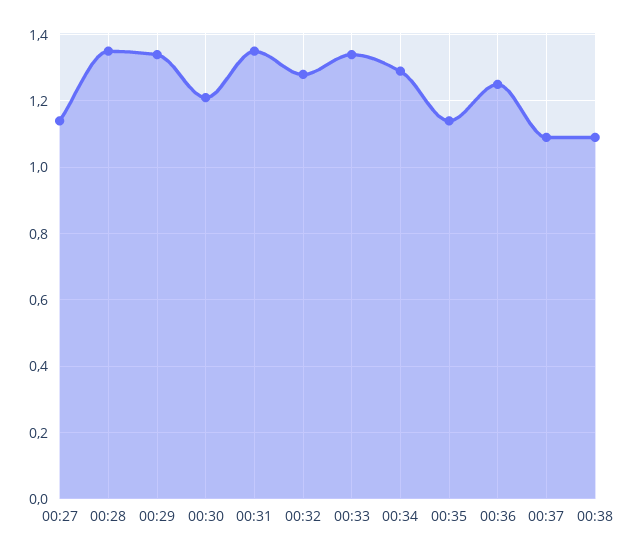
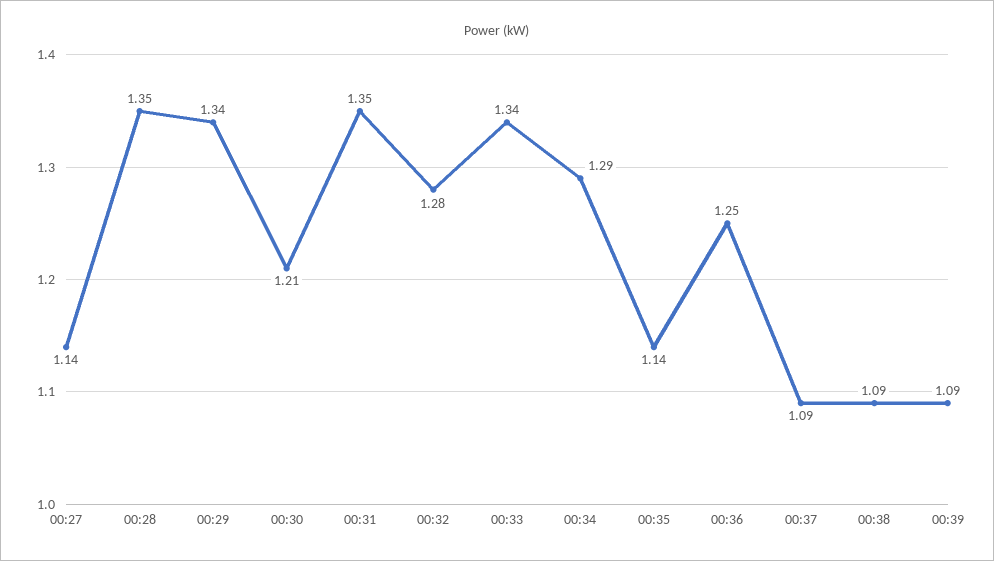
00:39: none -> 1.09

